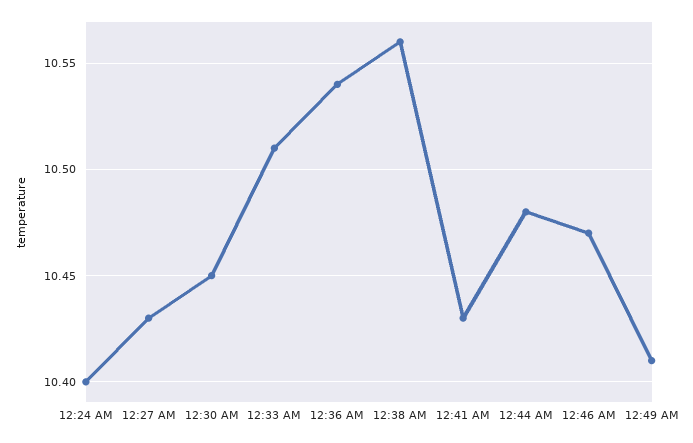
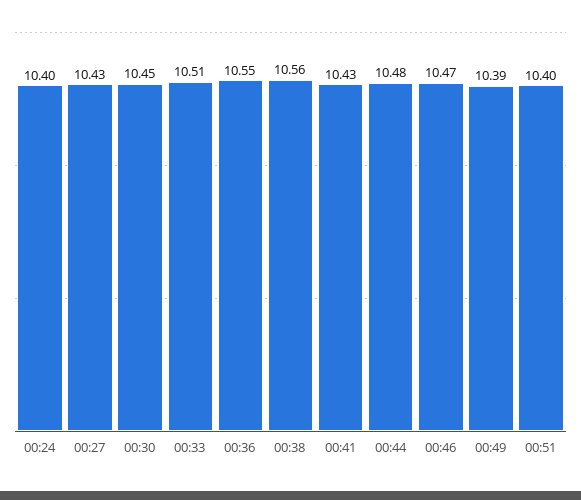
12:36 AM: 10.54 -> 10.55
12:49 AM: 10.41 -> 10.39
00:51: none -> 10.4

